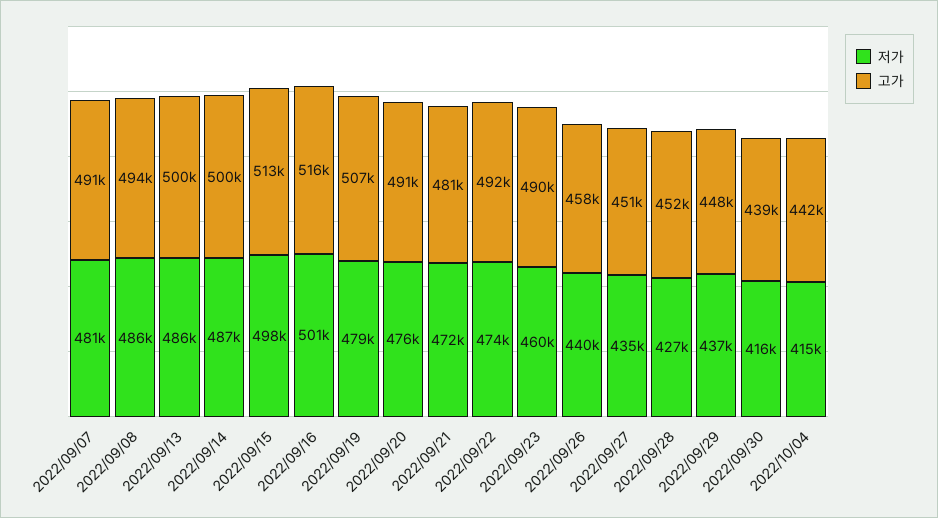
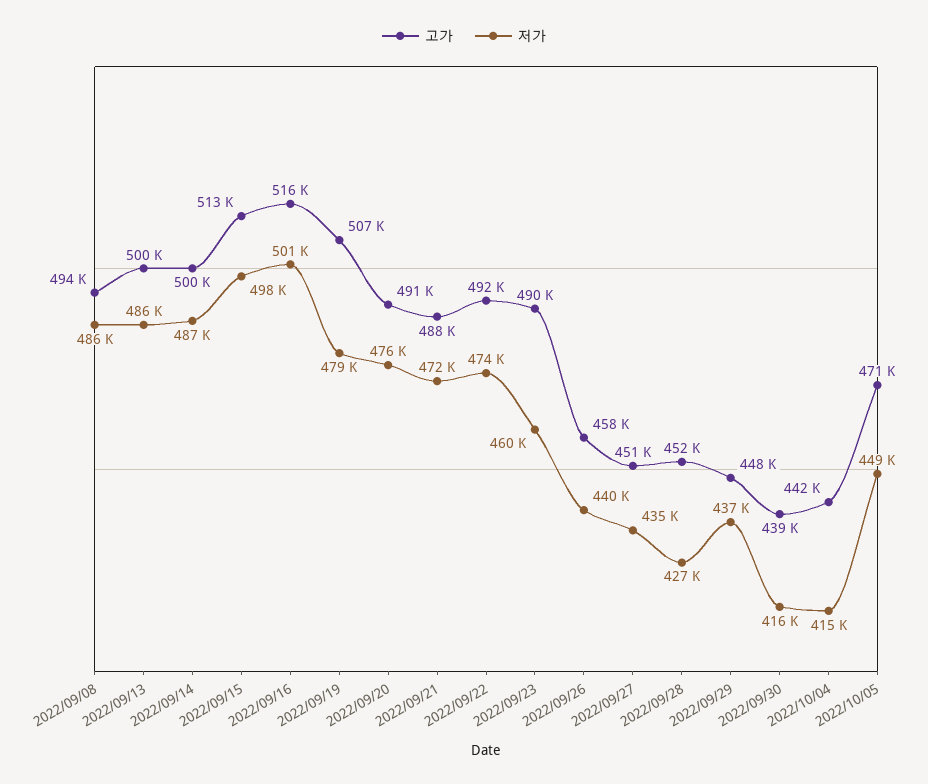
저가, 2022/09/07: 481000 -> none
고가, 2022/09/07: 491000 -> none
고가, 2022/09/21: 481000 -> 488000
고가, 2022/10/05: none -> 471000
저가, 2022/10/05: none -> 449000

